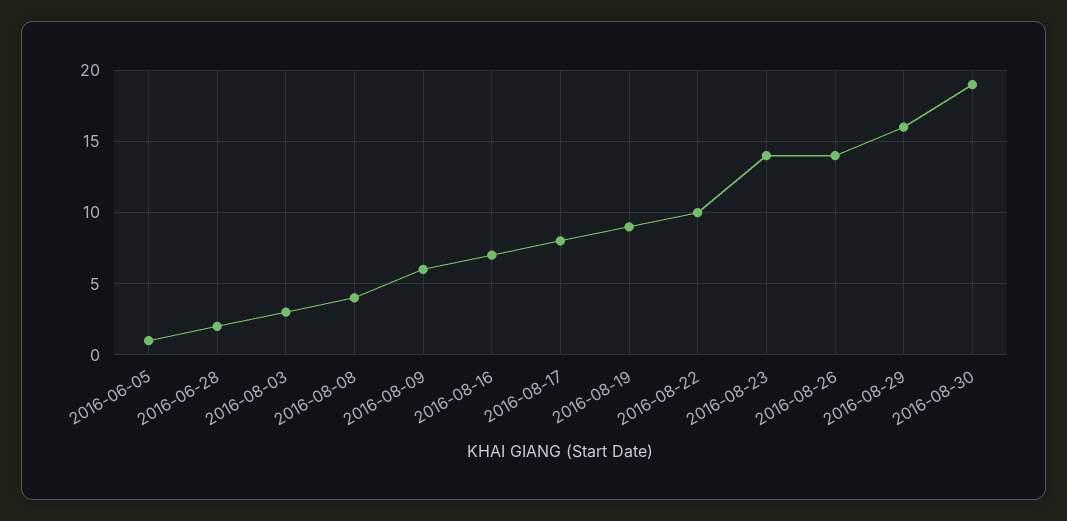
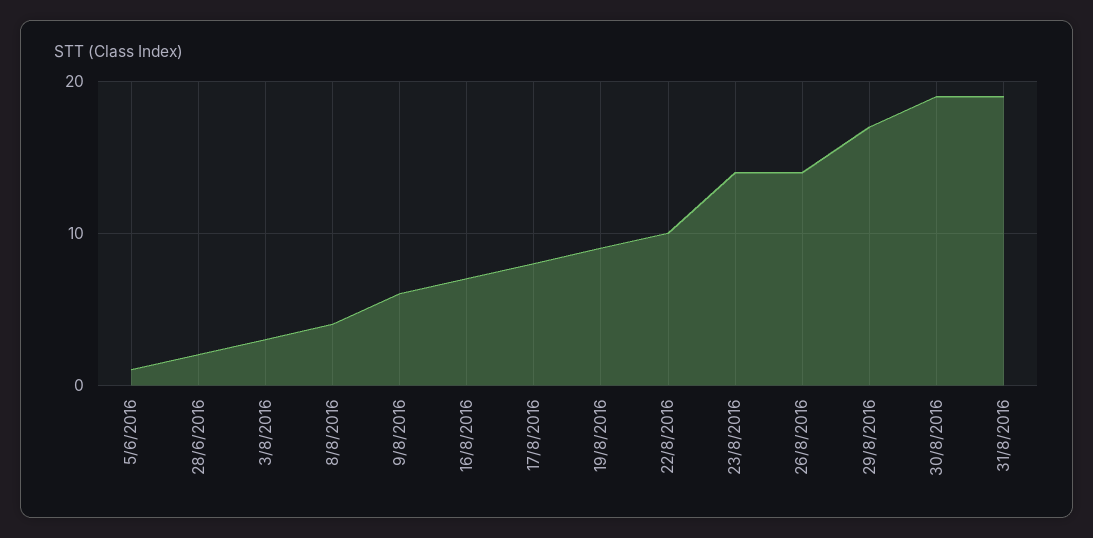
2016-08-29: 16 -> 17
31/8/2016: none -> 19

